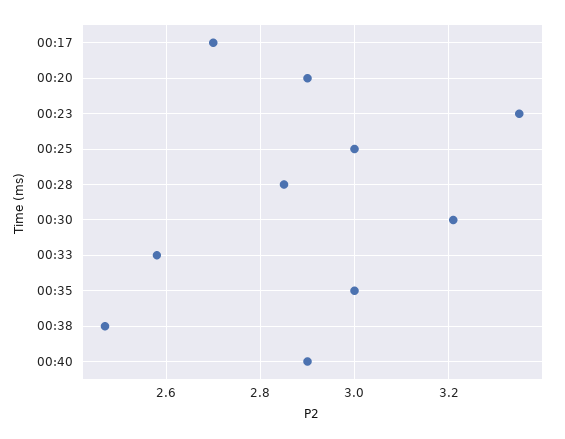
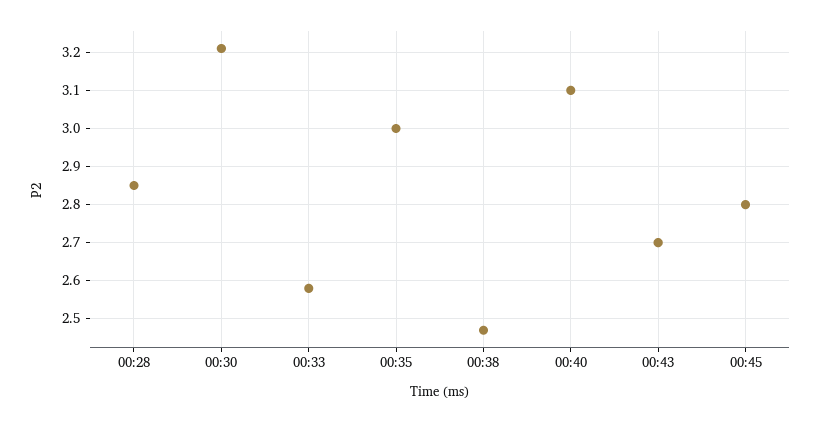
00:17: 2.7 -> none
00:20: 2.9 -> none
00:23: 3.35 -> none
00:25: 3 -> none
00:40: 2.9 -> 3.1
00:43: none -> 2.7
00:45: none -> 2.8

